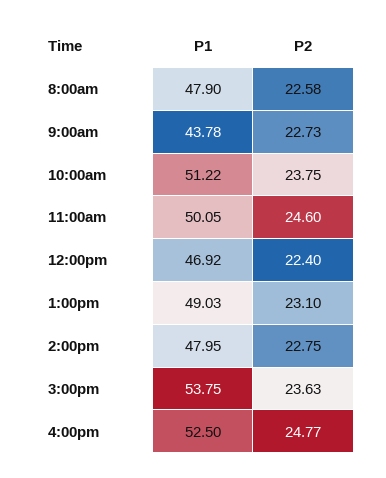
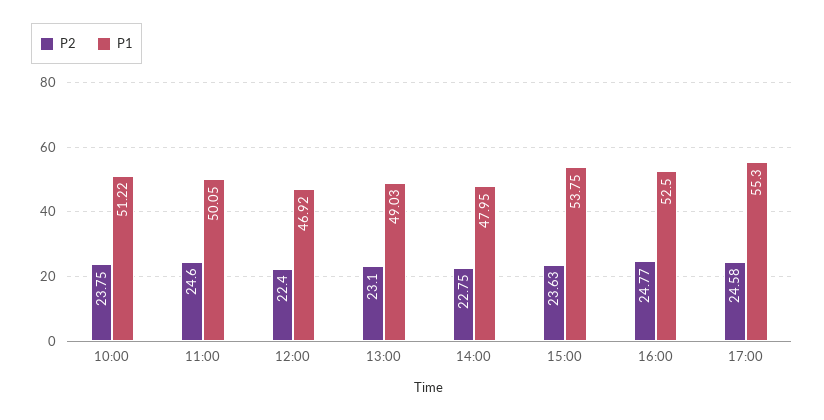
P1, 8:00am: 47.9 -> none
P2, 8:00am: 22.58 -> none
P1, 9:00am: 43.78 -> none
P2, 9:00am: 22.73 -> none
P2, 17:00: none -> 24.58
P1, 17:00: none -> 55.3

